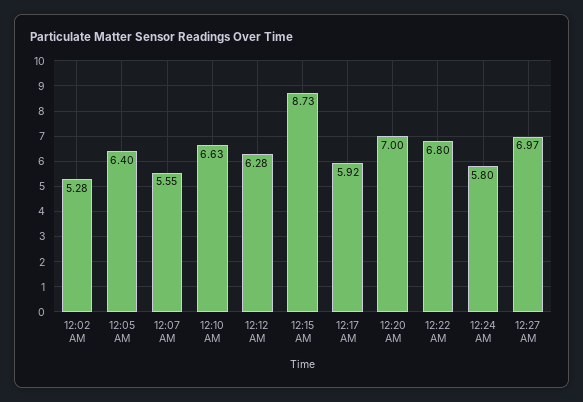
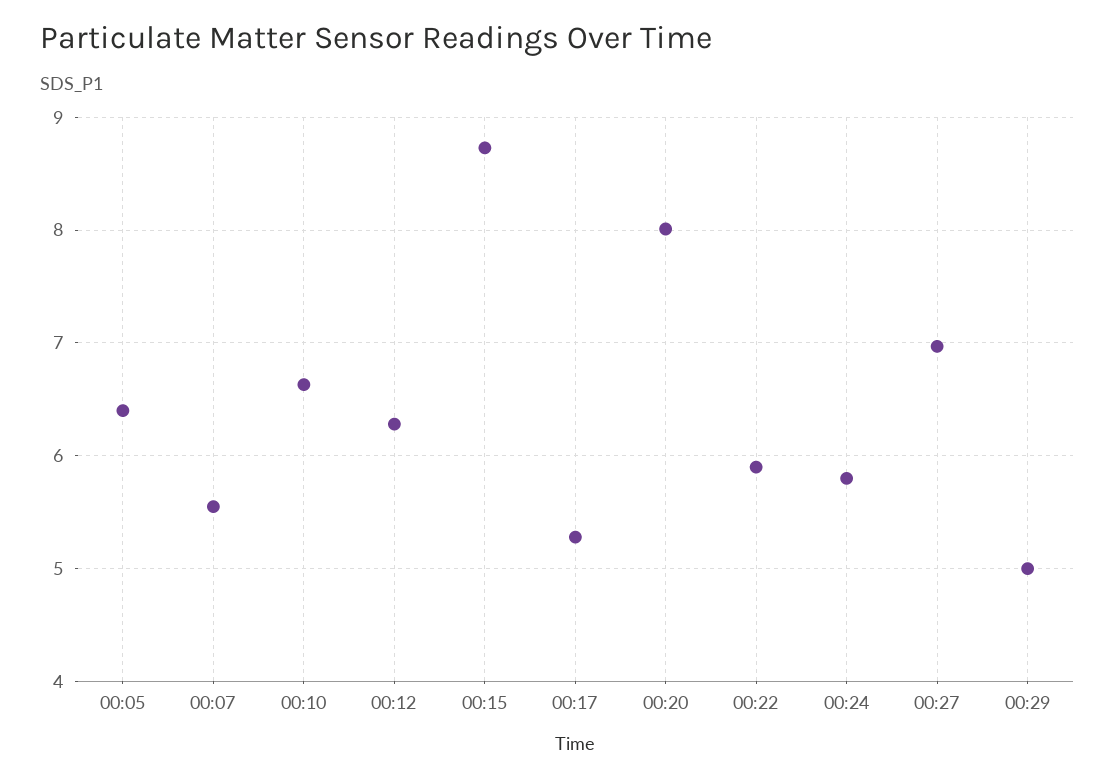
12:02 AM: 5.28 -> none
12:17 AM: 5.92 -> 5.3
12:20 AM: 7 -> 8
12:22 AM: 6.8 -> 5.9
00:29: none -> 5

